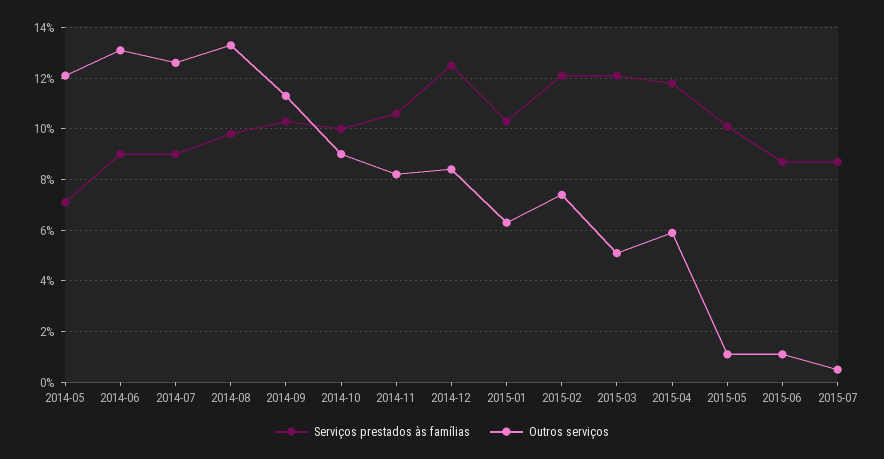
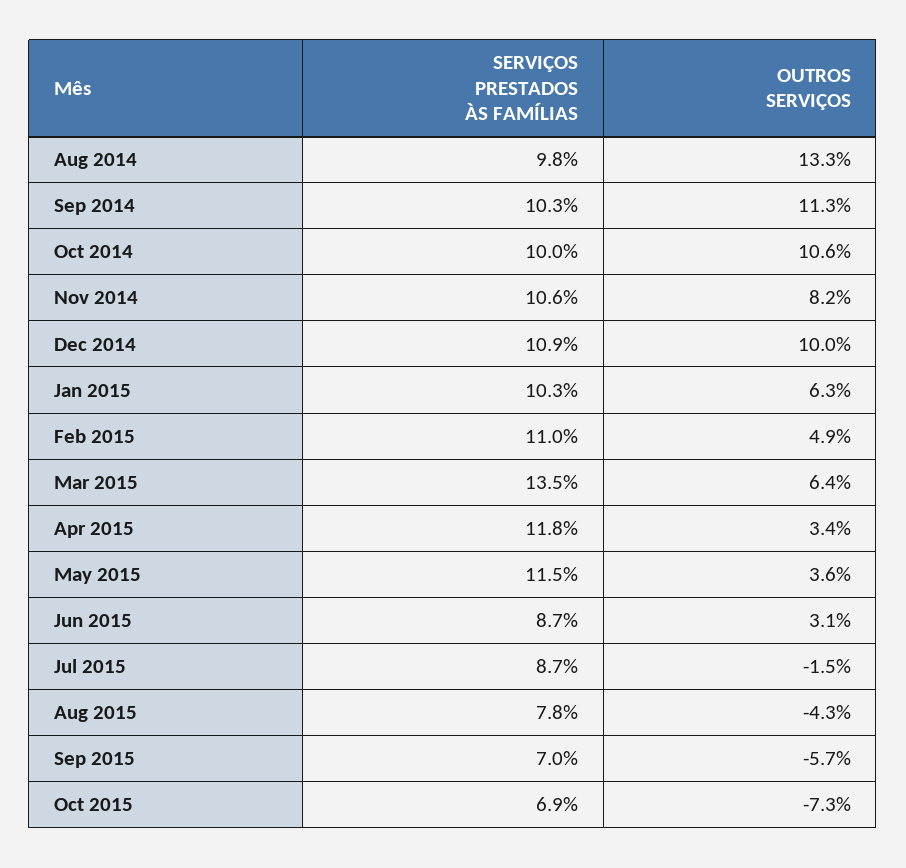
Serviços prestados às famílias, 2014-05: 7 -> none
Outros serviços, 2014-05: 12 -> none
Serviços prestados às famílias, 2014-06: 9 -> none
Outros serviços, 2014-06: 13 -> none
Serviços prestados às famílias, 2014-07: 9 -> none
Outros serviços, 2014-07: 12.5 -> none
Outros serviços, 2014-10: 9 -> 10.6
Serviços prestados às famílias, 2014-12: 12.5 -> 10.9
Outros serviços, 2014-12: 8.5 -> 10
Serviços prestados às famílias, 2015-02: 12 -> 11
Outros serviços, 2015-02: 7.5 -> 4.9
Serviços prestados às famílias, 2015-03: 12 -> 13.5
Outros serviços, 2015-03: 5 -> 6.4
Outros serviços, 2015-04: 6 -> 3.4
Serviços prestados às famílias, 2015-05: 10 -> 11.5
Outros serviços, 2015-05: 1 -> 3.6
Outros serviços, 2015-06: 1 -> 3.1
Outros serviços, 2015-07: 0.5 -> -1.5
Serviços prestados às famílias, Aug 2015: none -> 7.8
Outros serviços, Aug 2015: none -> -4.3
Serviços prestados às famílias, Sep 2015: none -> 7
Outros serviços, Sep 2015: none -> -5.7
Serviços prestados às famílias, Oct 2015: none -> 6.9
Outros serviços, Oct 2015: none -> -7.3

